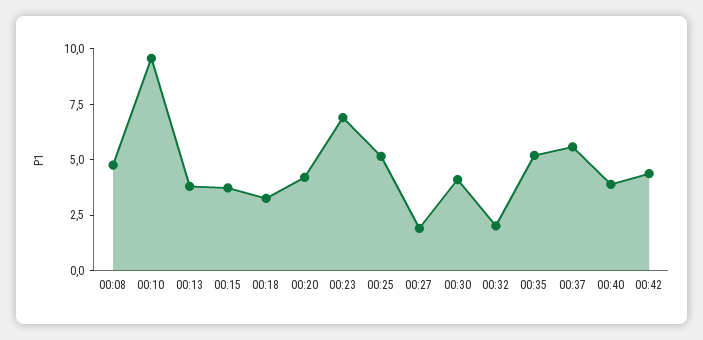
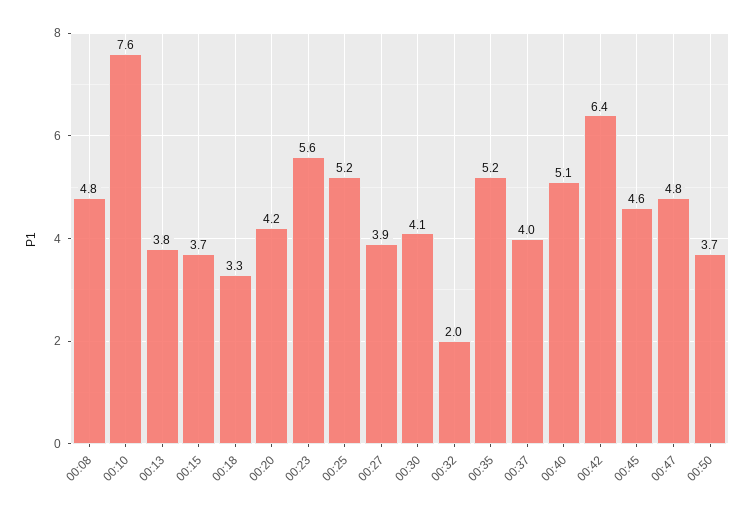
00:10: 9.5 -> 7.6
00:23: 7 -> 5.6
00:27: 2 -> 3.9
00:37: 5.5 -> 4
00:40: 4 -> 5.1
00:42: 4.5 -> 6.4
00:45: none -> 4.6
00:47: none -> 4.8
00:50: none -> 3.7

